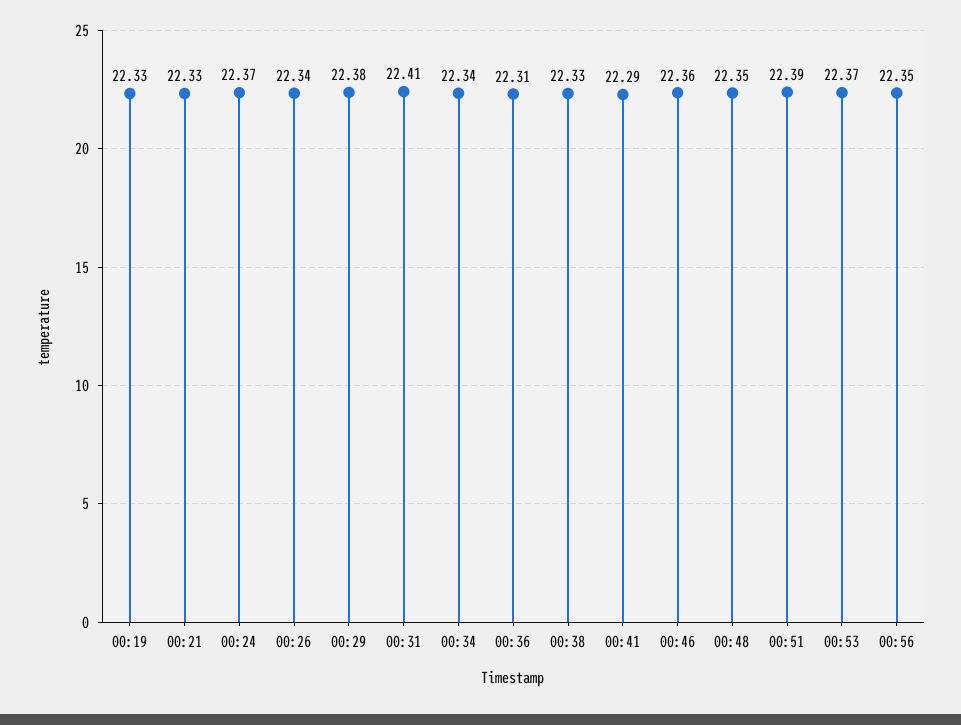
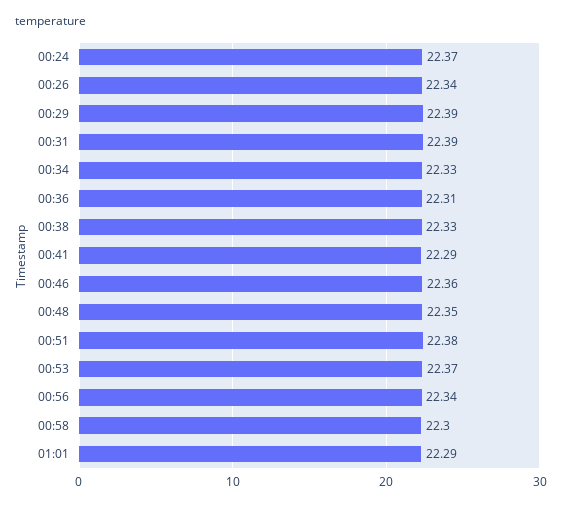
00:19: 22.33 -> none
00:21: 22.33 -> none
00:29: 22.38 -> 22.39
00:31: 22.41 -> 22.39
00:34: 22.34 -> 22.33
00:51: 22.39 -> 22.38
00:56: 22.35 -> 22.34
00:58: none -> 22.3
01:01: none -> 22.29

